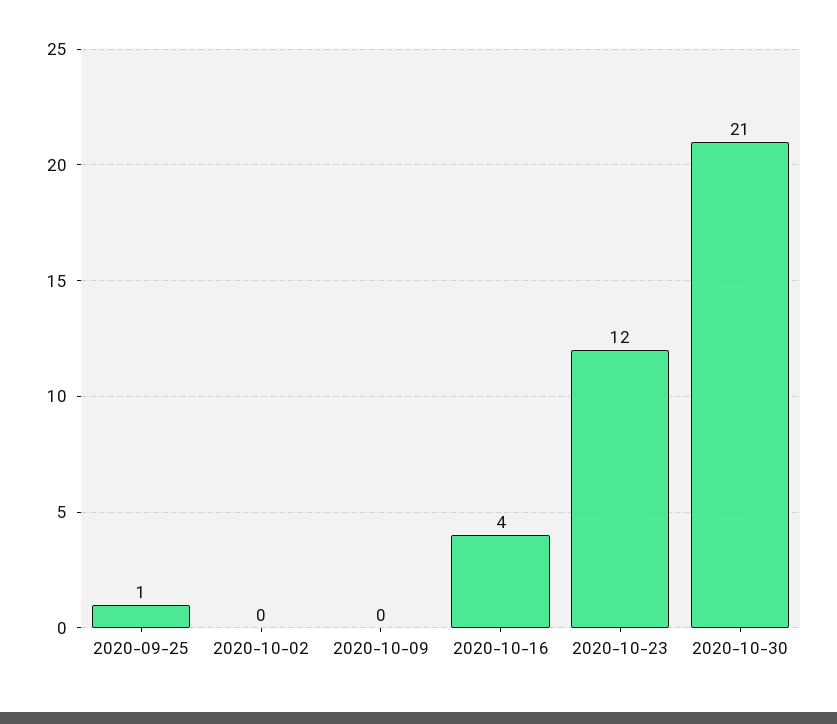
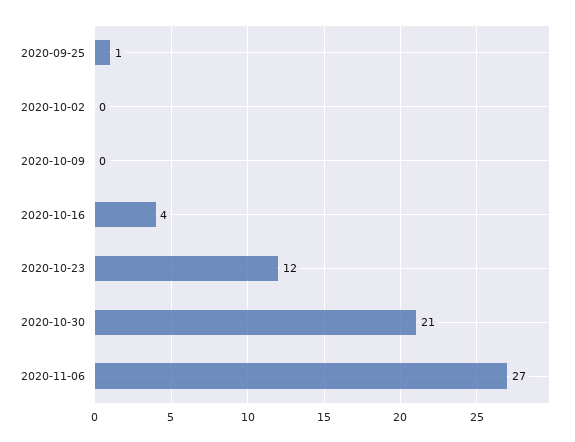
2020-11-06: none -> 27

